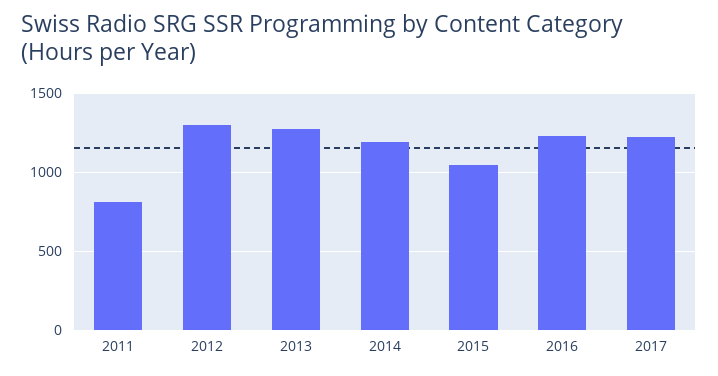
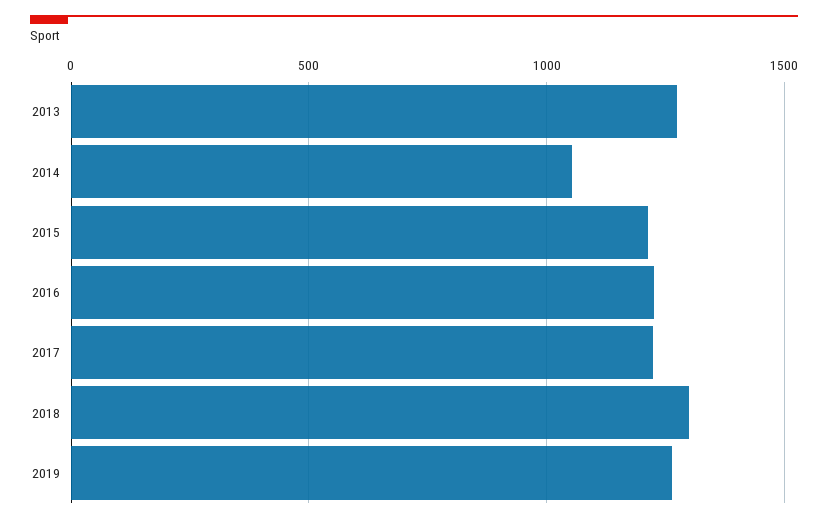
2011: 800 -> none
2012: 1300 -> none
2014: 1200 -> 1050
2015: 1050 -> 1200
2018: none -> 1300
2019: none -> 1250

